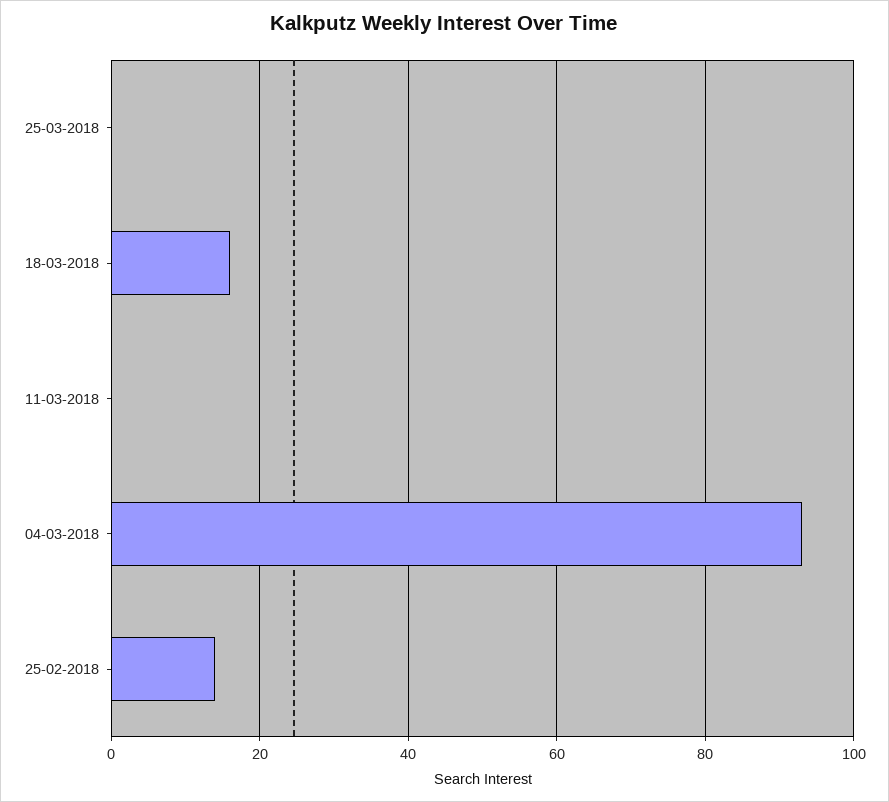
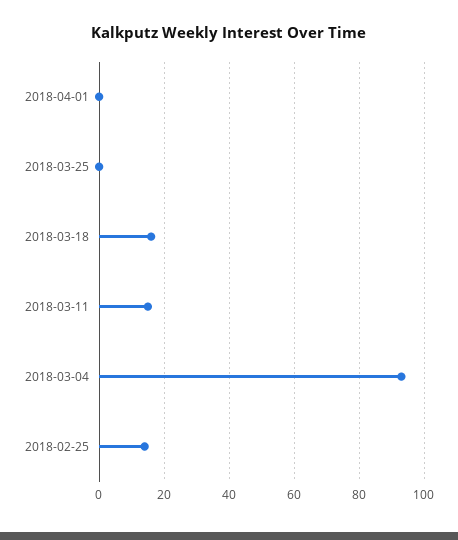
11-03-2018: 0 -> 15
2018-04-01: none -> 0

